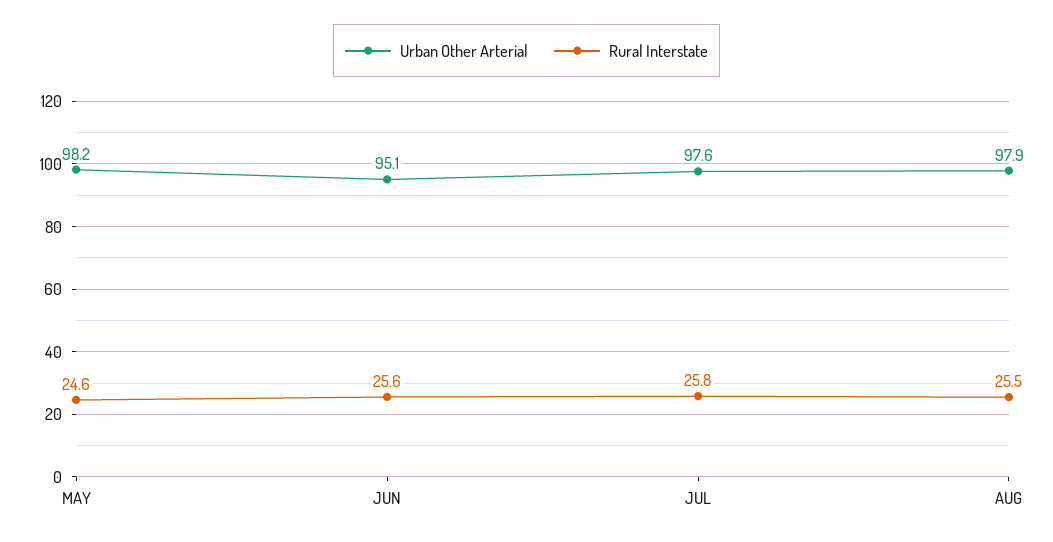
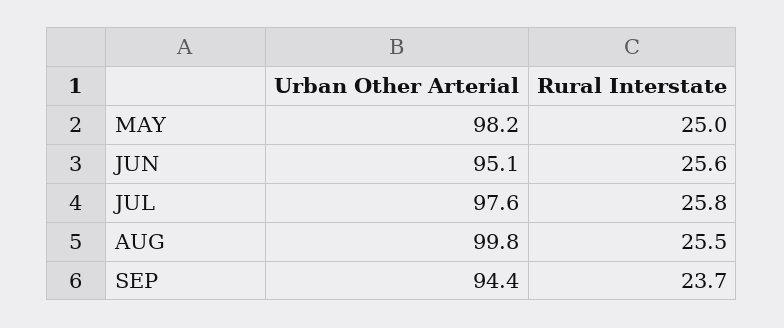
Rural Interstate, MAY: 24.6 -> 25
Urban Other Arterial, AUG: 97.9 -> 99.8
Urban Other Arterial, SEP: none -> 94.4
Rural Interstate, SEP: none -> 23.7

